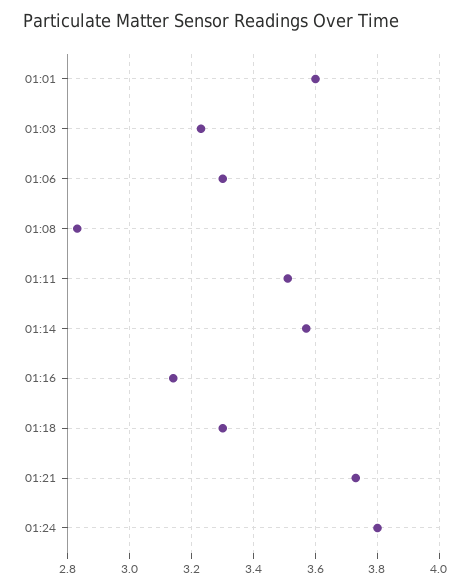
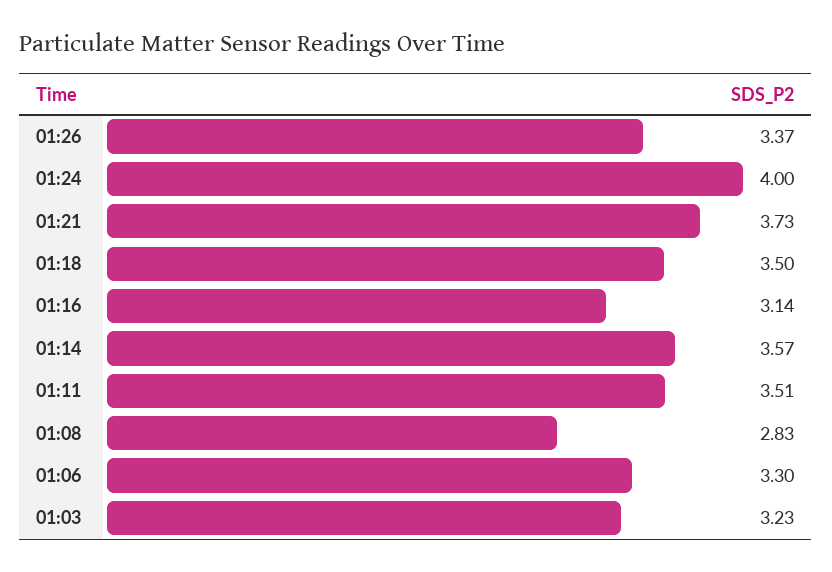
01:01: 3.6 -> none
01:18: 3.3 -> 3.5
01:24: 3.8 -> 4
01:26: none -> 3.37

